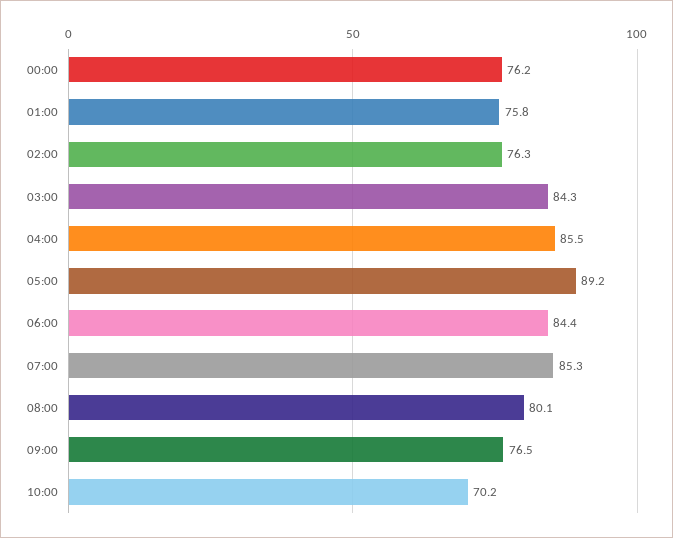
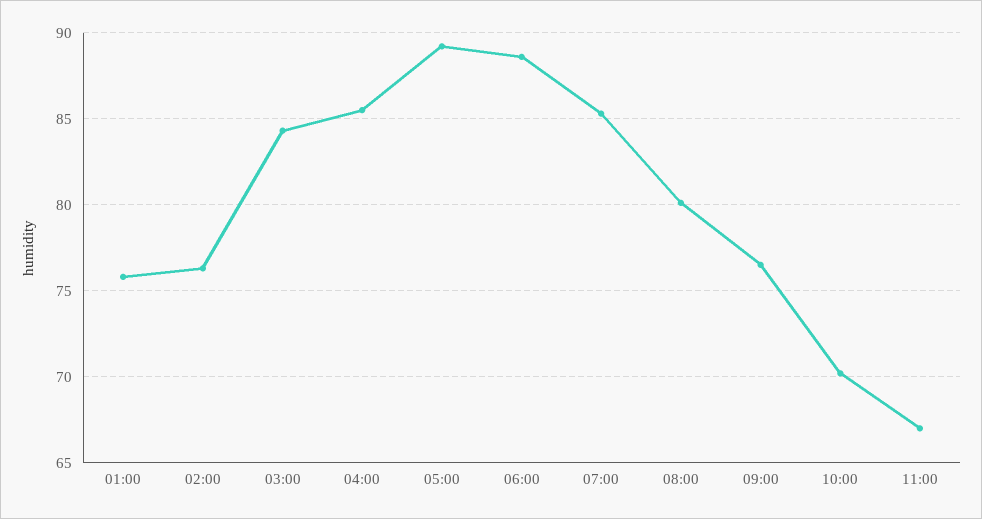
00:00: 76.2 -> none
06:00: 84.4 -> 88.5
11:00: none -> 67

